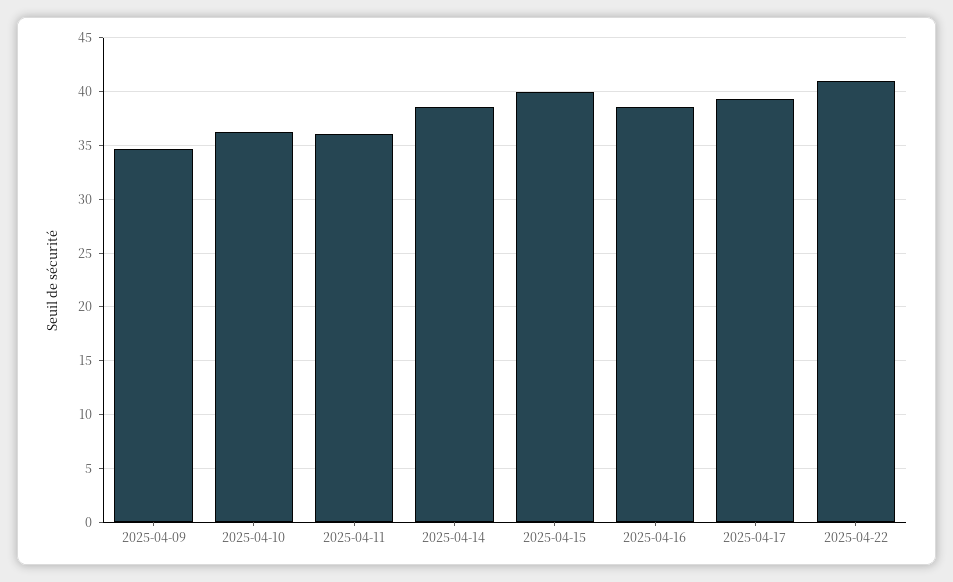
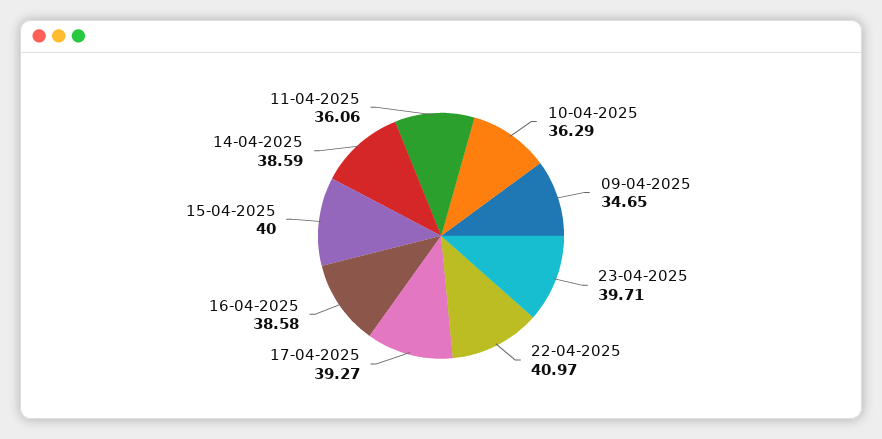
23-04-2025: none -> 39.71

